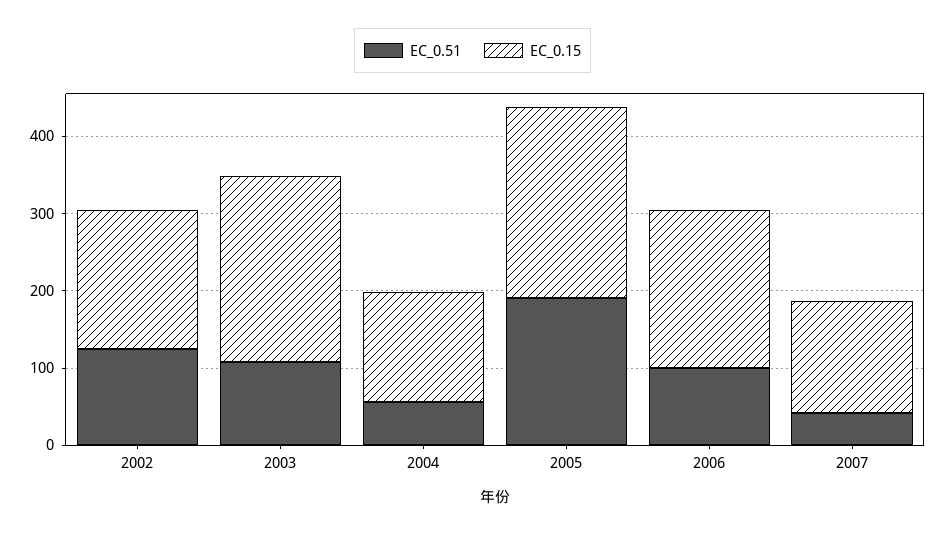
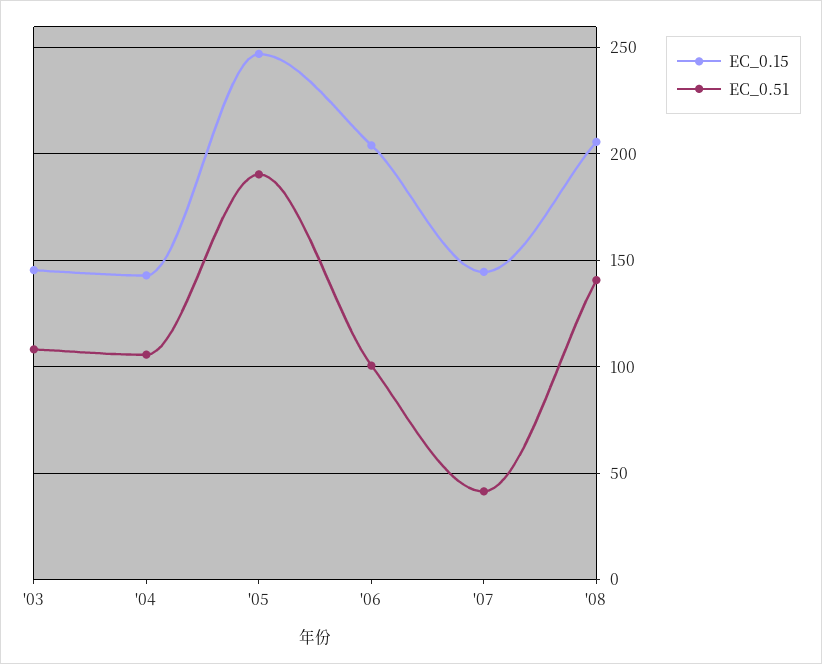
EC_0.51, 2002: 120 -> none
EC_0.15, 2002: 180 -> none
EC_0.15, 2003: 240 -> 145
EC_0.51, 2004: 60 -> 105
EC_0.15, '08: none -> 205
EC_0.51, '08: none -> 140

